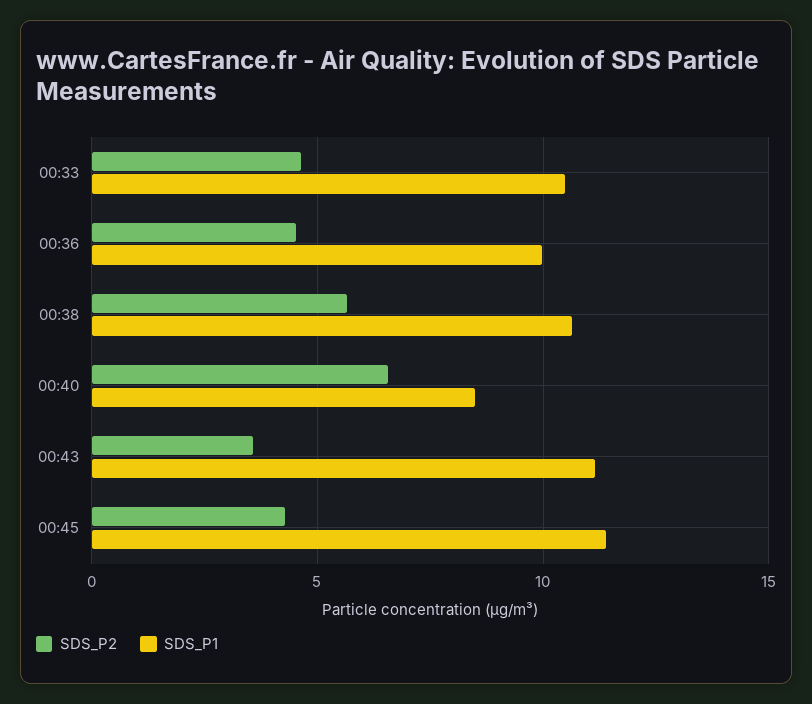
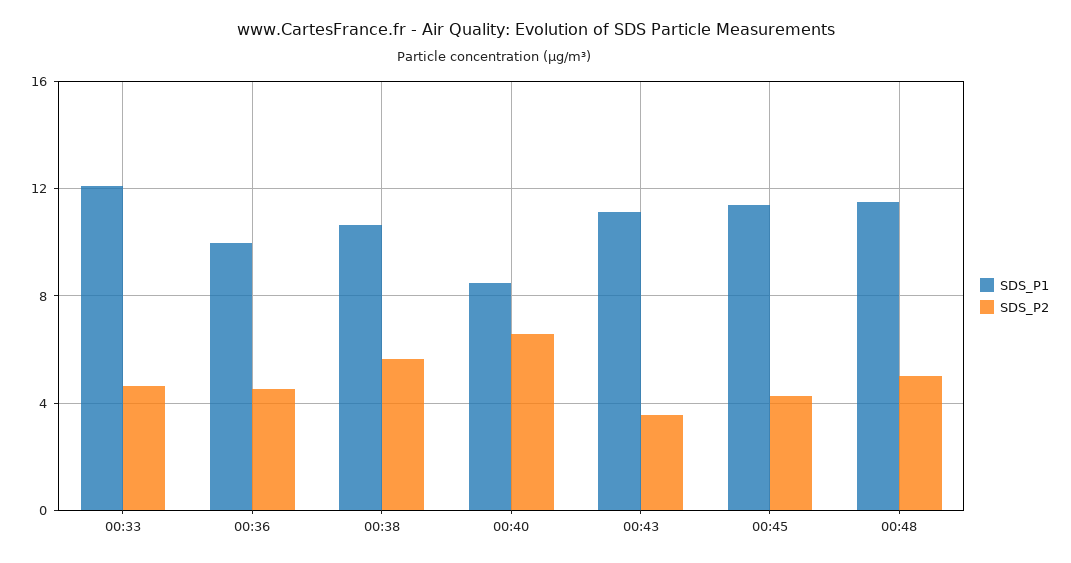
SDS_P1, 00:33: 10.5 -> 12
SDS_P1, 00:48: none -> 11.5
SDS_P2, 00:48: none -> 5

